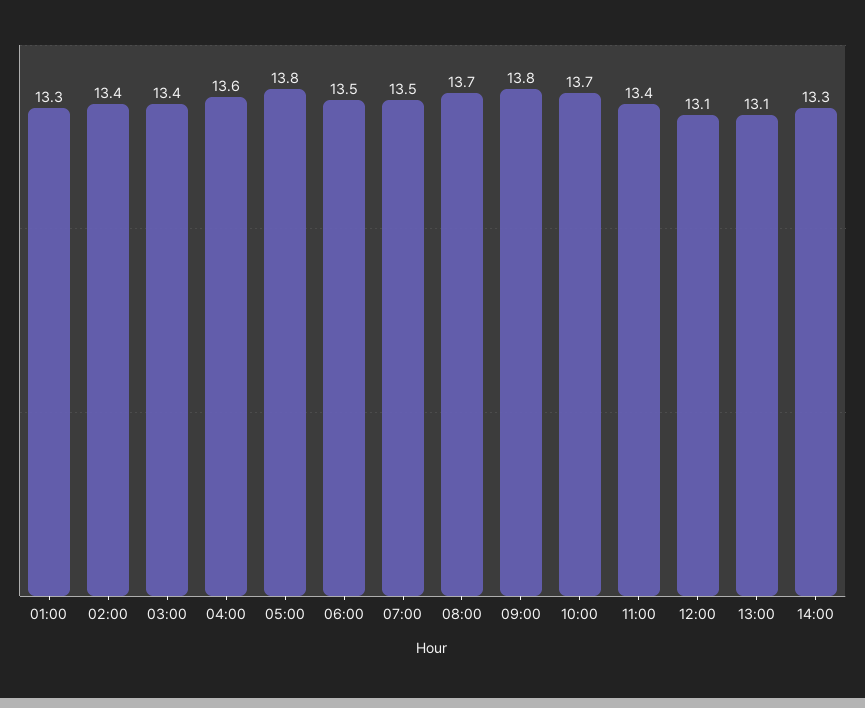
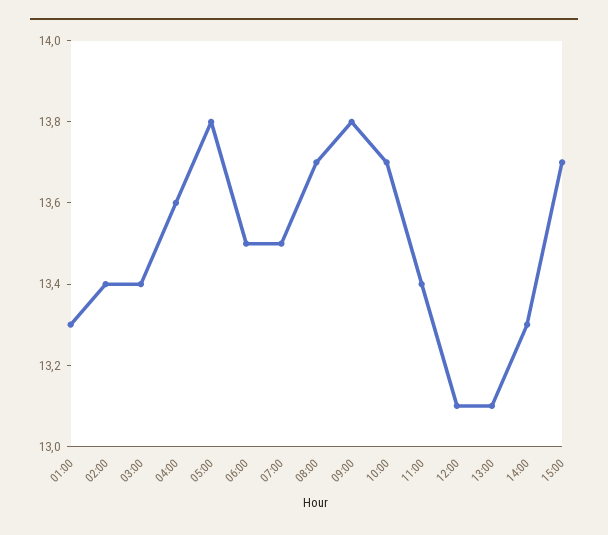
15:00: none -> 13.7

